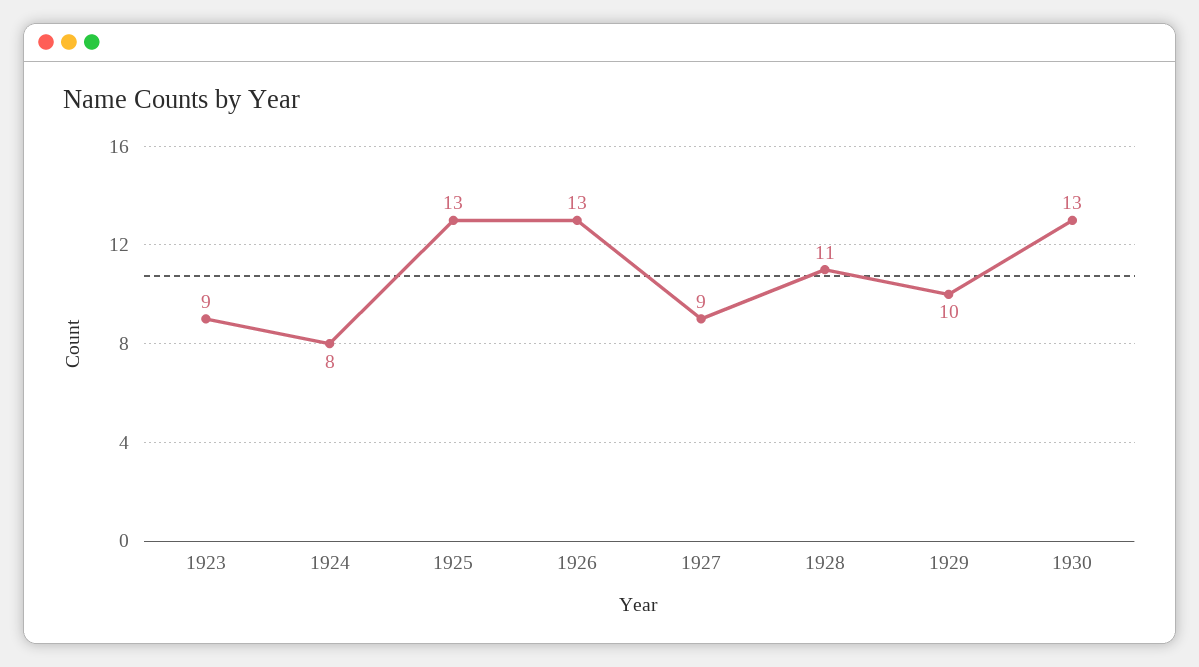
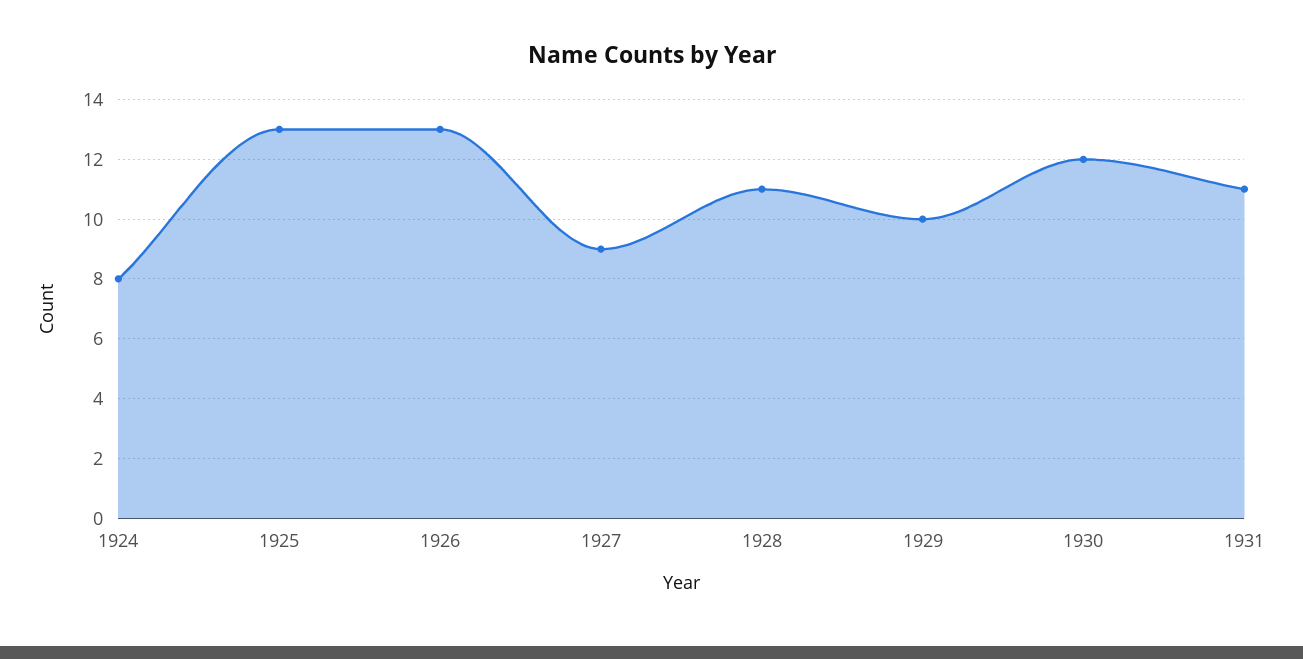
1923: 9 -> none
1930: 13 -> 12
1931: none -> 11

